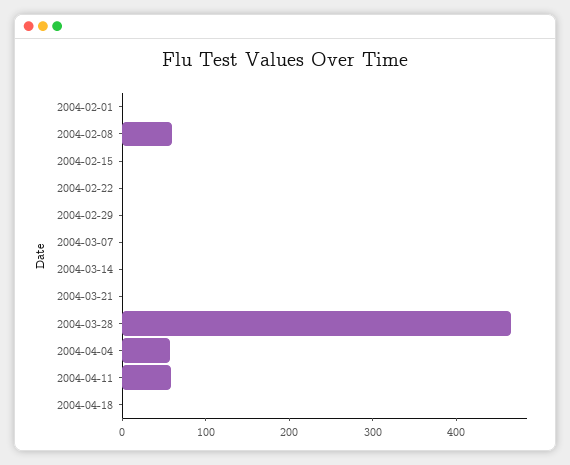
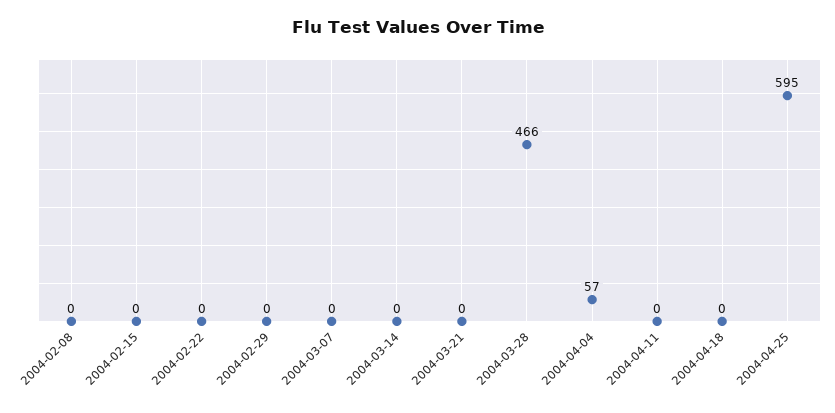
2004-02-01: 0 -> none
2004-02-08: 60 -> 0
2004-04-11: 60 -> 0
2004-04-25: none -> 595

